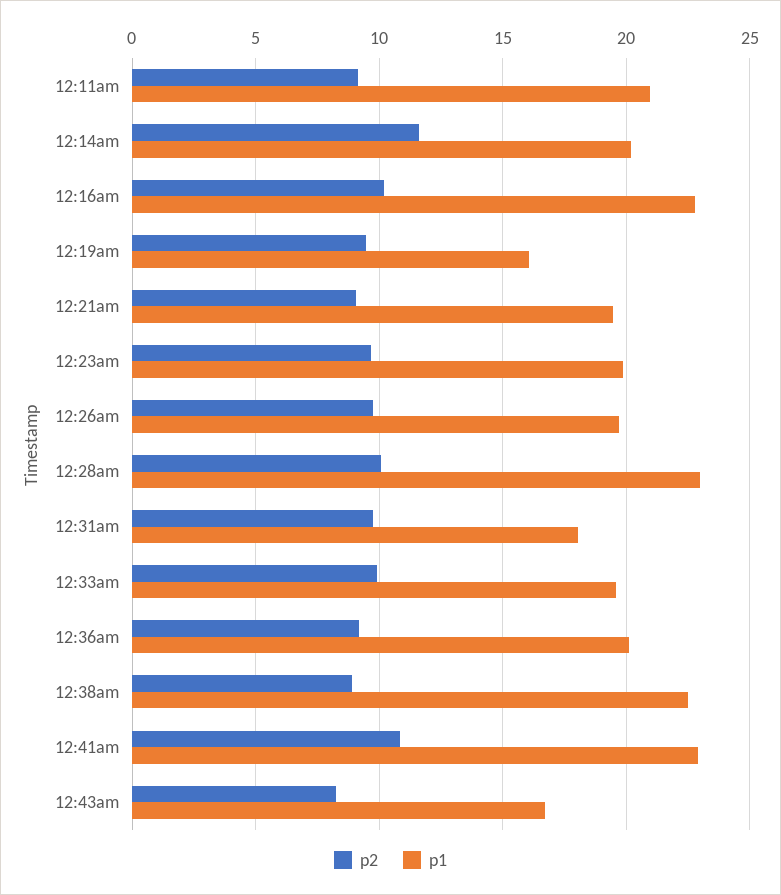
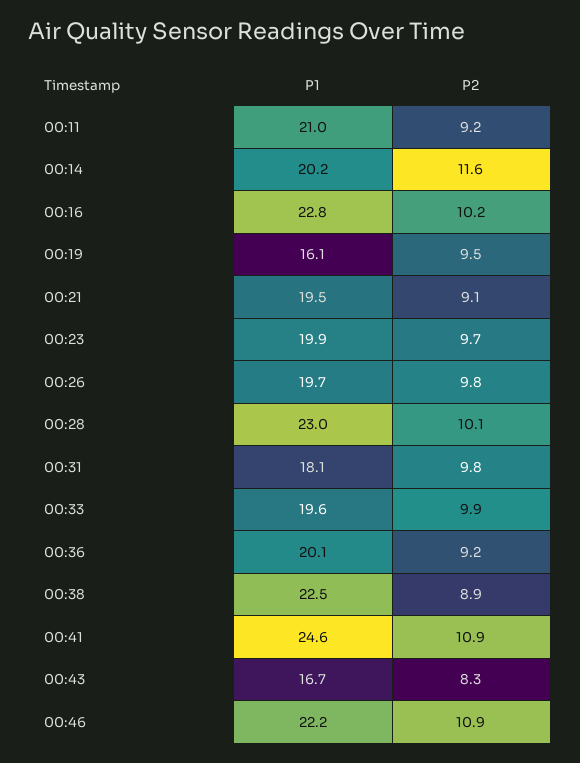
p1, 12:41am: 23 -> 24.6
p1, 00:46: none -> 22.2
p2, 00:46: none -> 10.9

